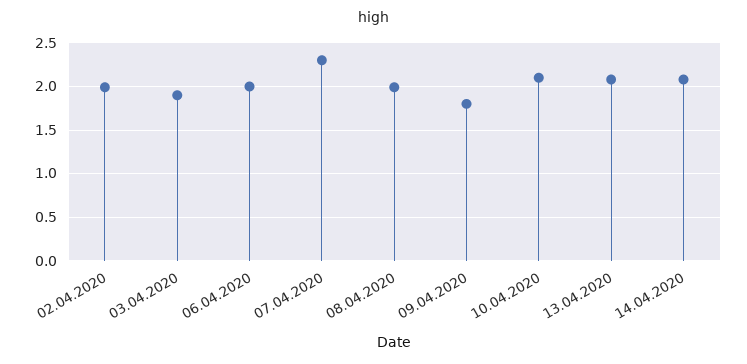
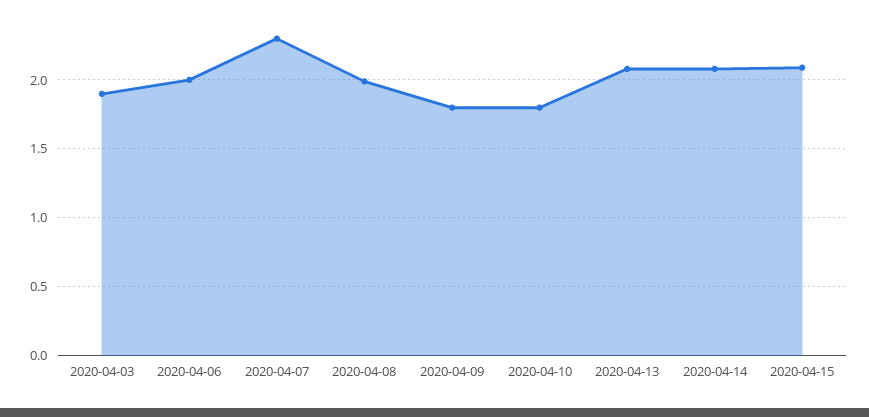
02.04.2020: 2 -> none
10.04.2020: 2.1 -> 1.8
2020-04-15: none -> 2.1

